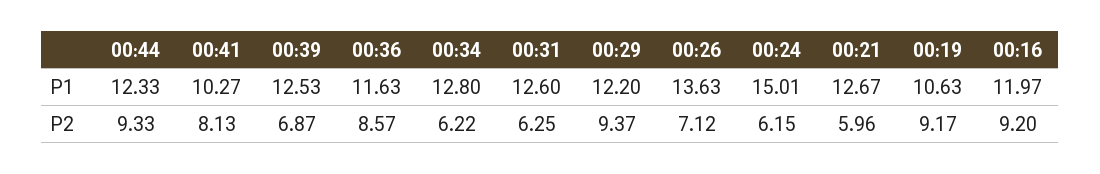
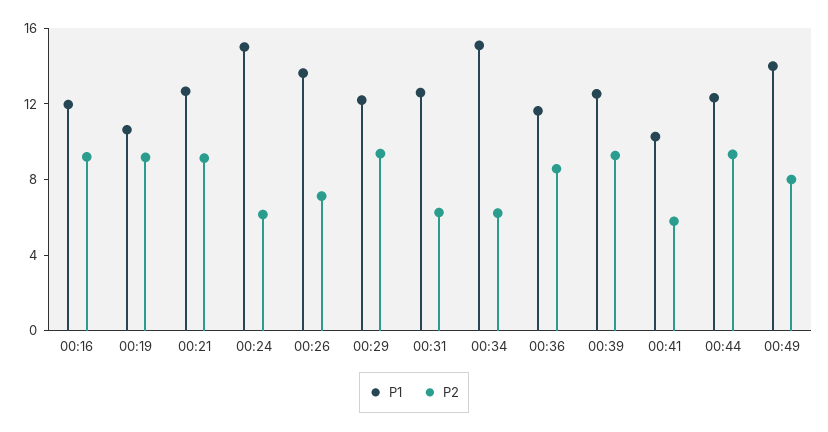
P1, 00:34: 12.8 -> 15
P2, 00:41: 8.13 -> 6
P2, 00:39: 6.87 -> 9
P2, 00:21: 5.96 -> 9
P1, 00:49: none -> 14
P2, 00:49: none -> 8

